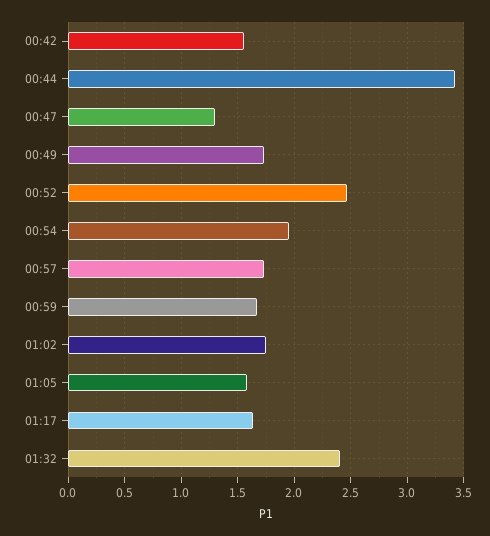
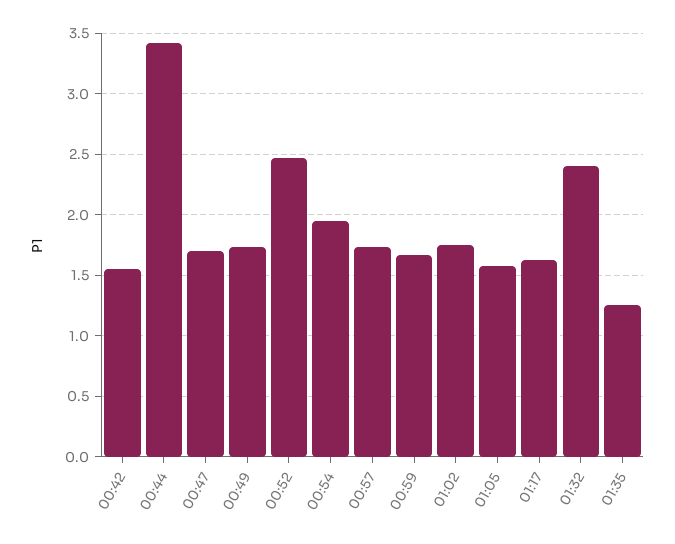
00:47: 1.3 -> 1.7
01:35: none -> 1.25

